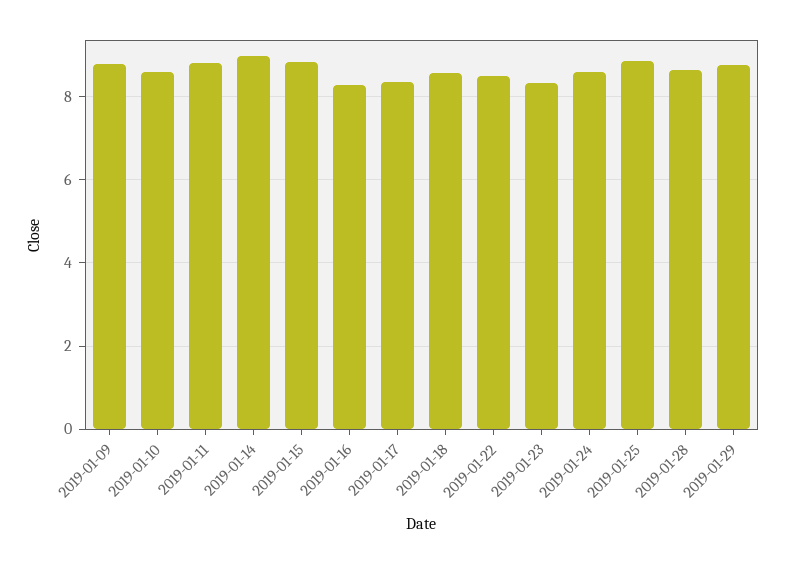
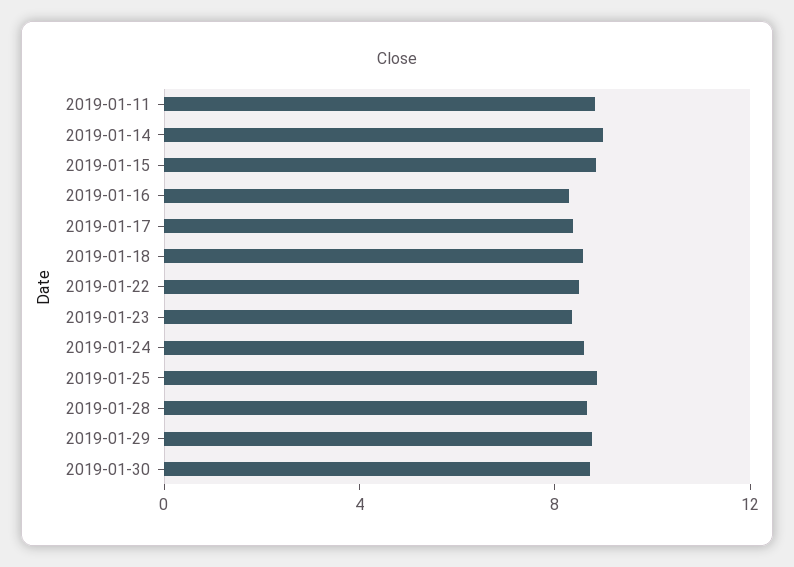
2019-01-09: 8.8 -> none
2019-01-10: 8.6 -> none
2019-01-30: none -> 9

